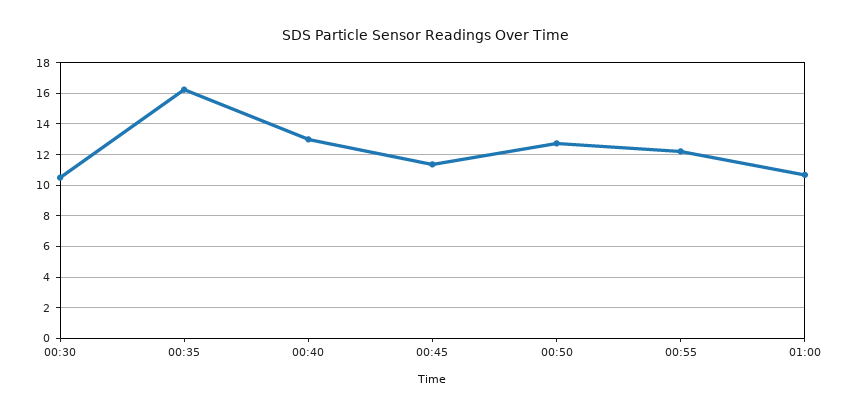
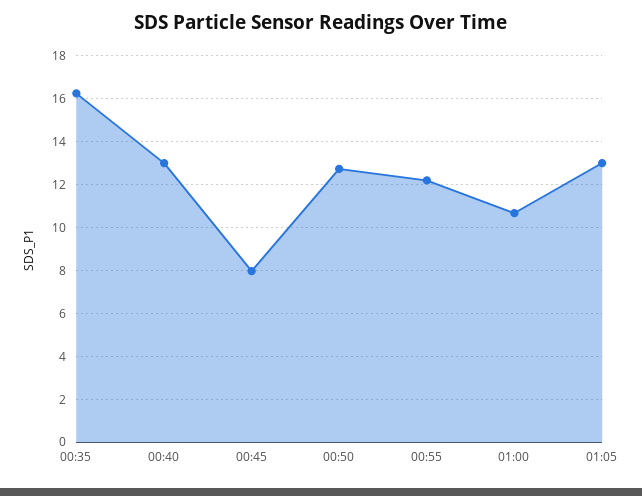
00:30: 10.5 -> none
00:45: 11.5 -> 8
01:05: none -> 13

